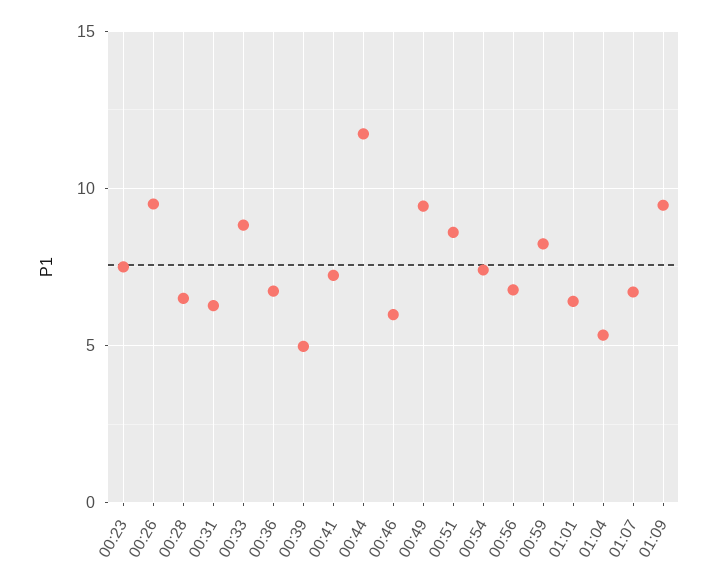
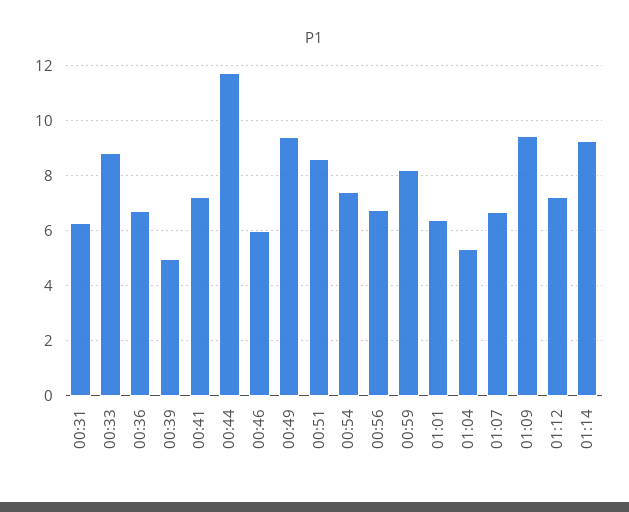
00:23: 7.5 -> none
00:26: 9.5 -> none
00:28: 6.5 -> none
01:12: none -> 7.25
01:14: none -> 9.25

